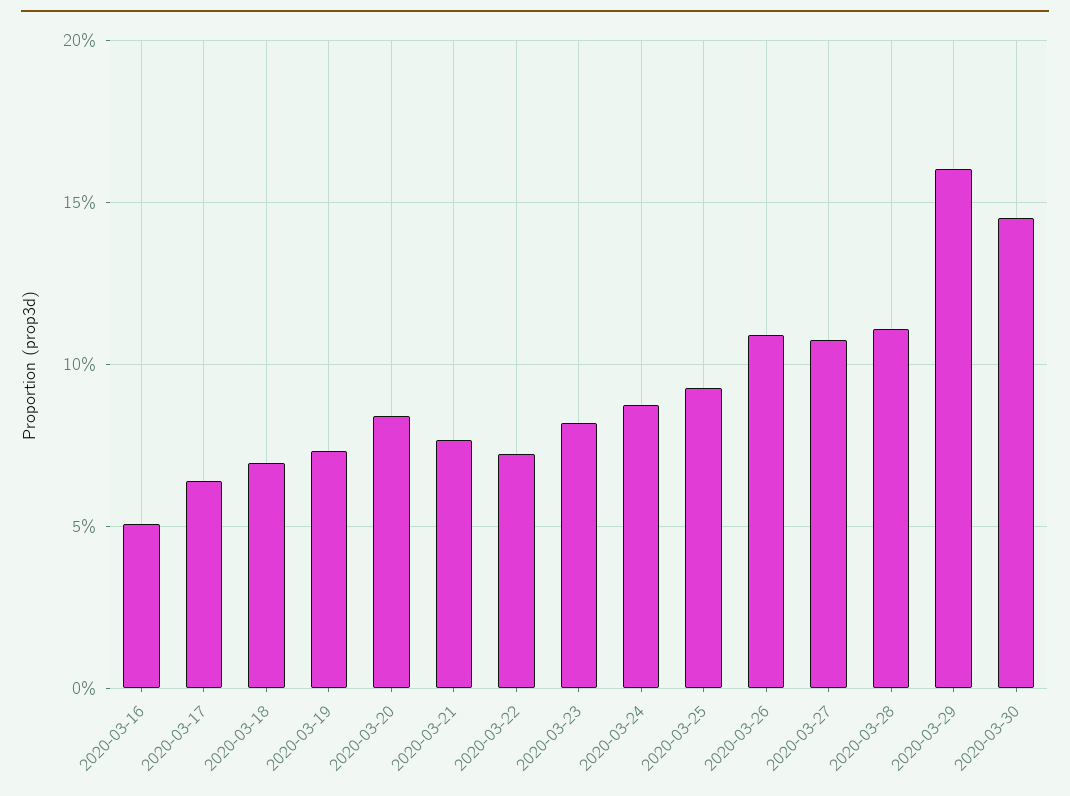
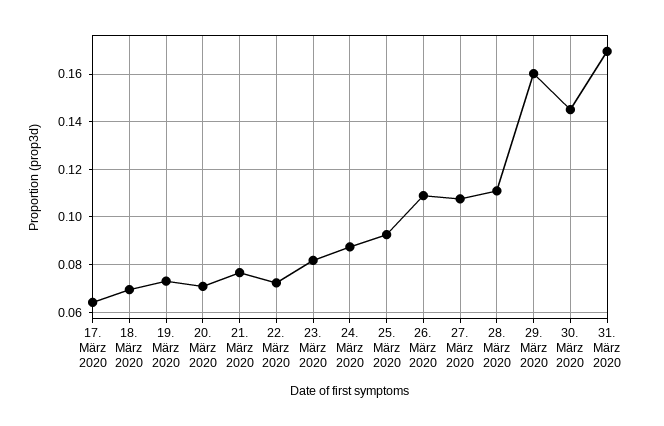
2020-03-16: 0.05 -> none
2020-03-20: 0.085 -> 0.07
31. März 2020: none -> 0.17

